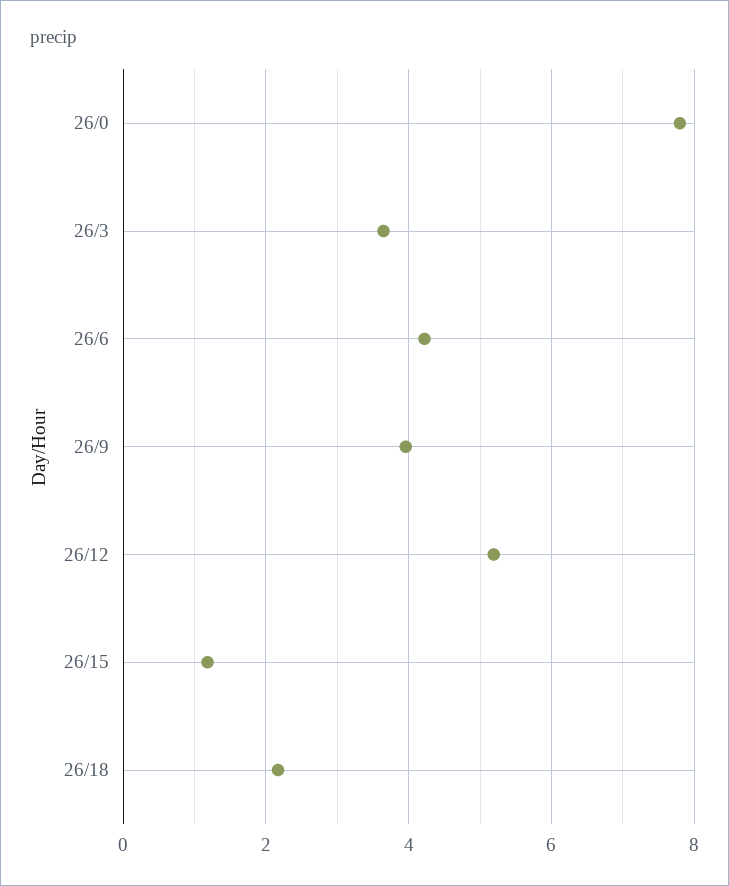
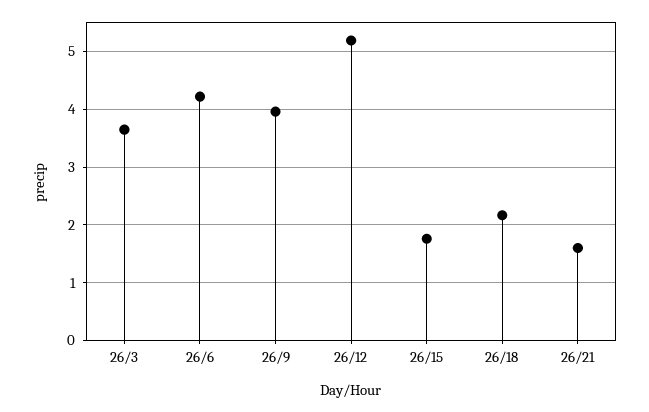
26/0: 7.8 -> none
26/15: 1.2 -> 1.8
26/21: none -> 1.6

